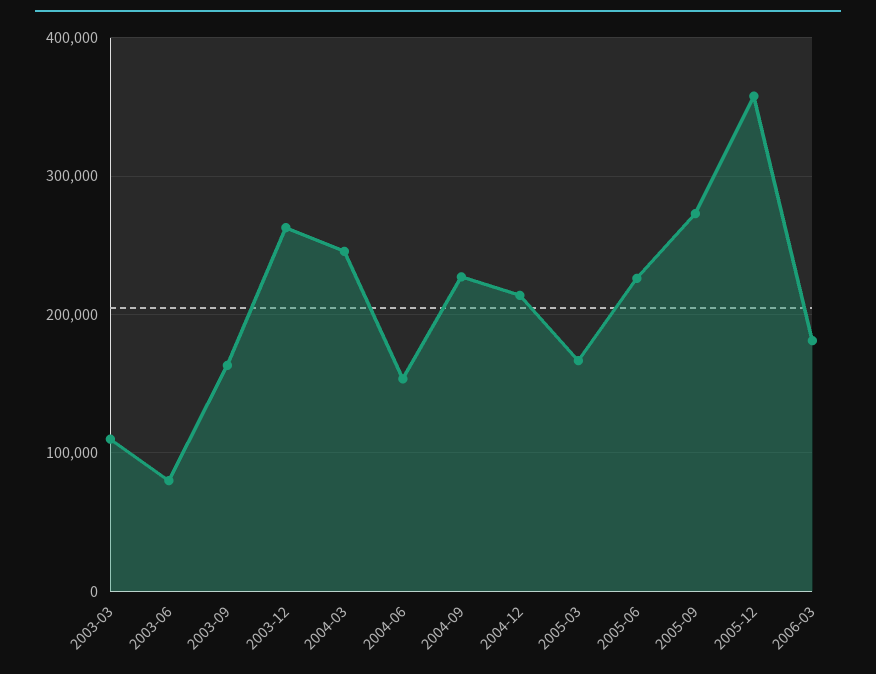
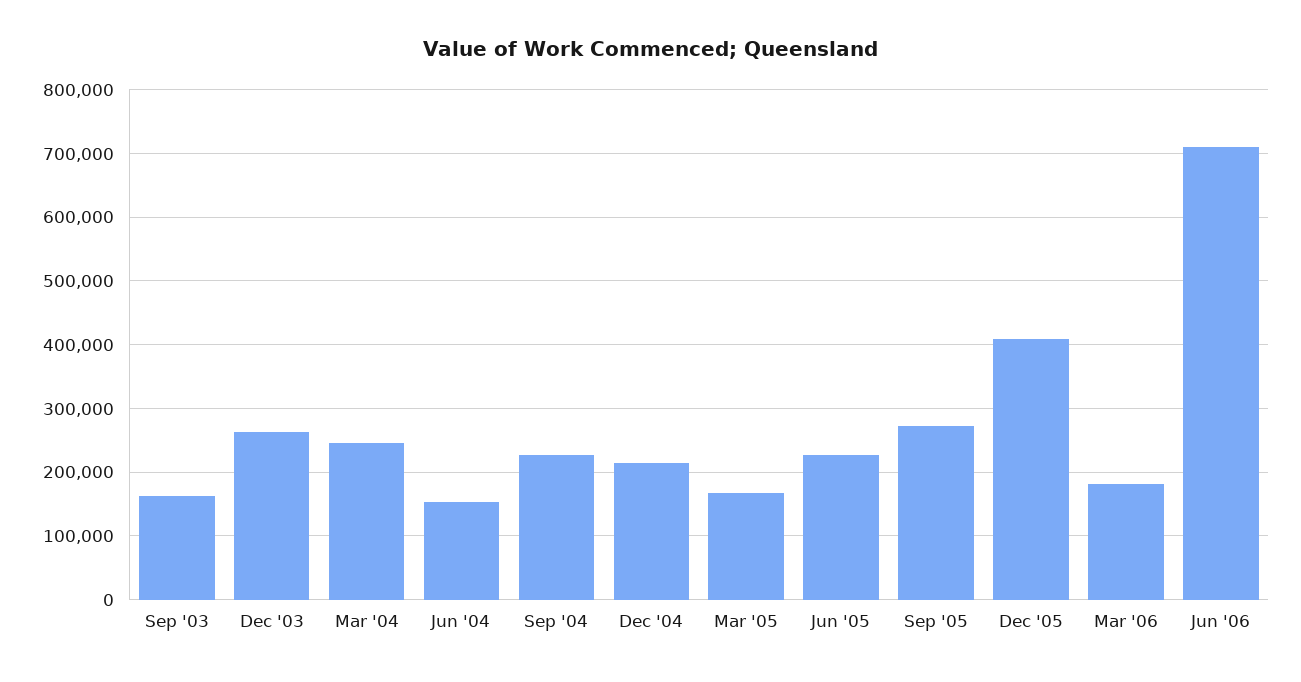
2003-03: 110000 -> none
2003-06: 80000 -> none
2005-12: 360000 -> 410000
Jun '06: none -> 710000

